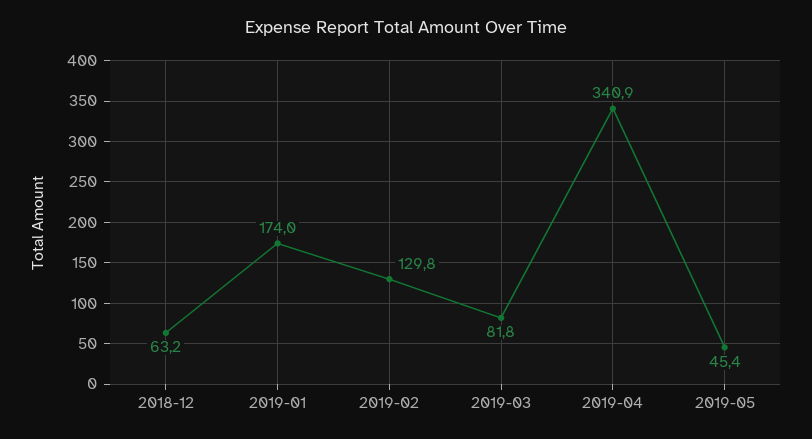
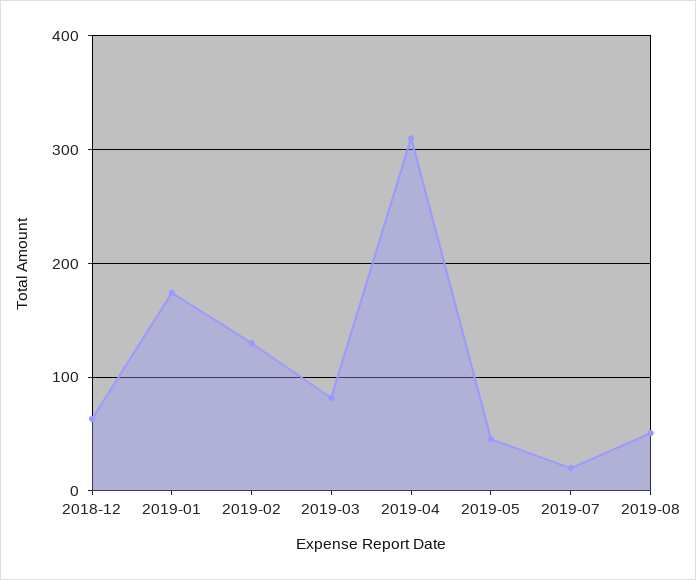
2019-04: 340.9 -> 310
2019-07: none -> 20
2019-08: none -> 50

